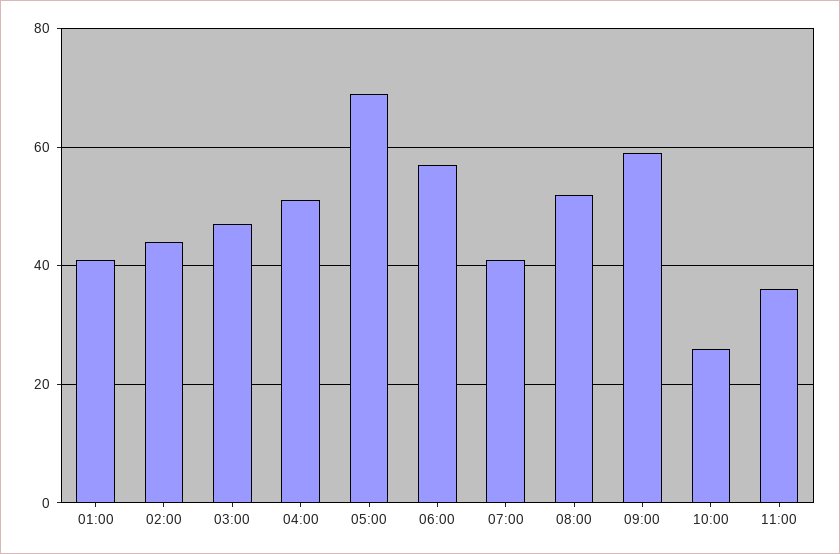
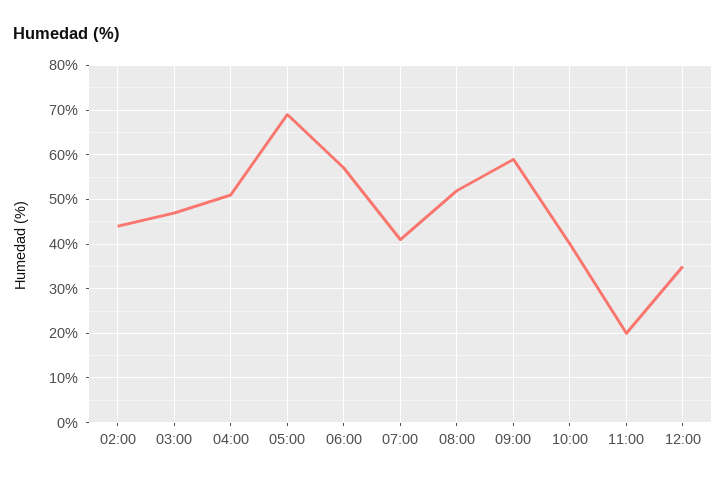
01:00: 40 -> none
10:00: 25 -> 40
11:00: 35 -> 20
12:00: none -> 35

